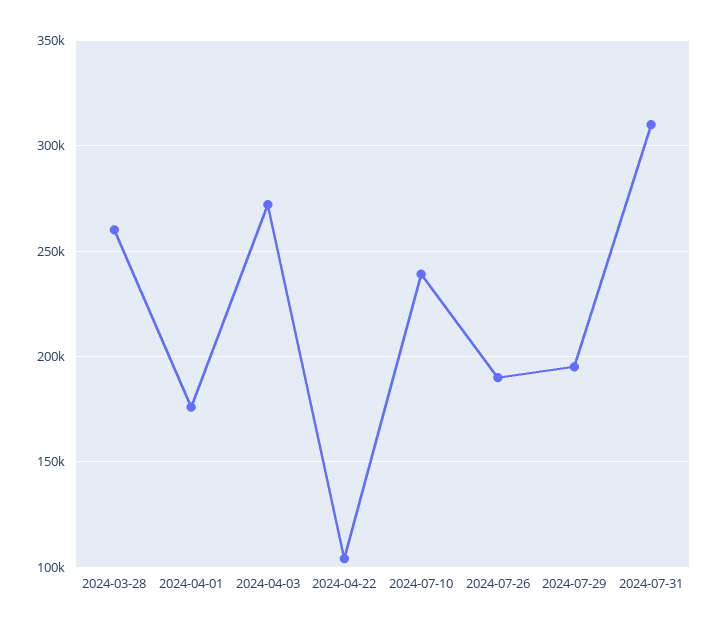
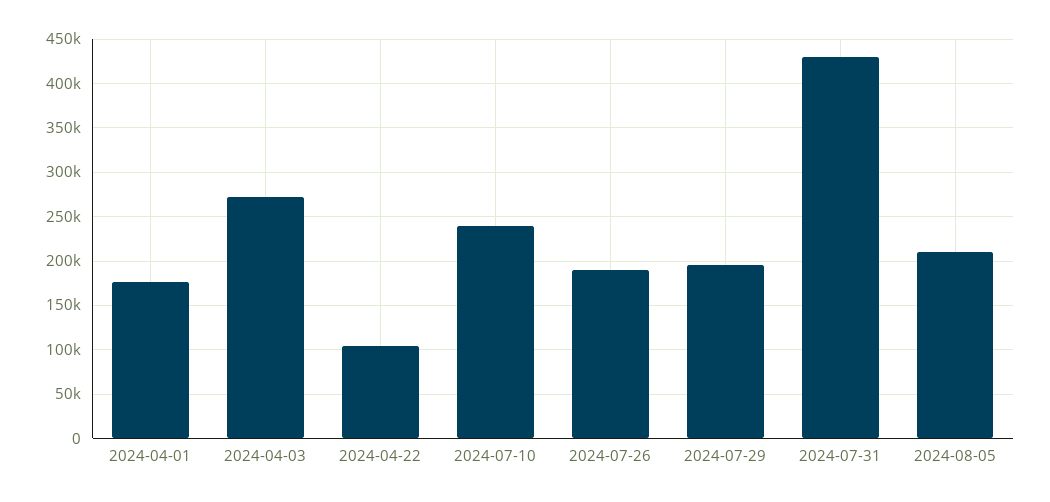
2024-03-28: 260000 -> none
2024-07-31: 310000 -> 430000
2024-08-05: none -> 210000

